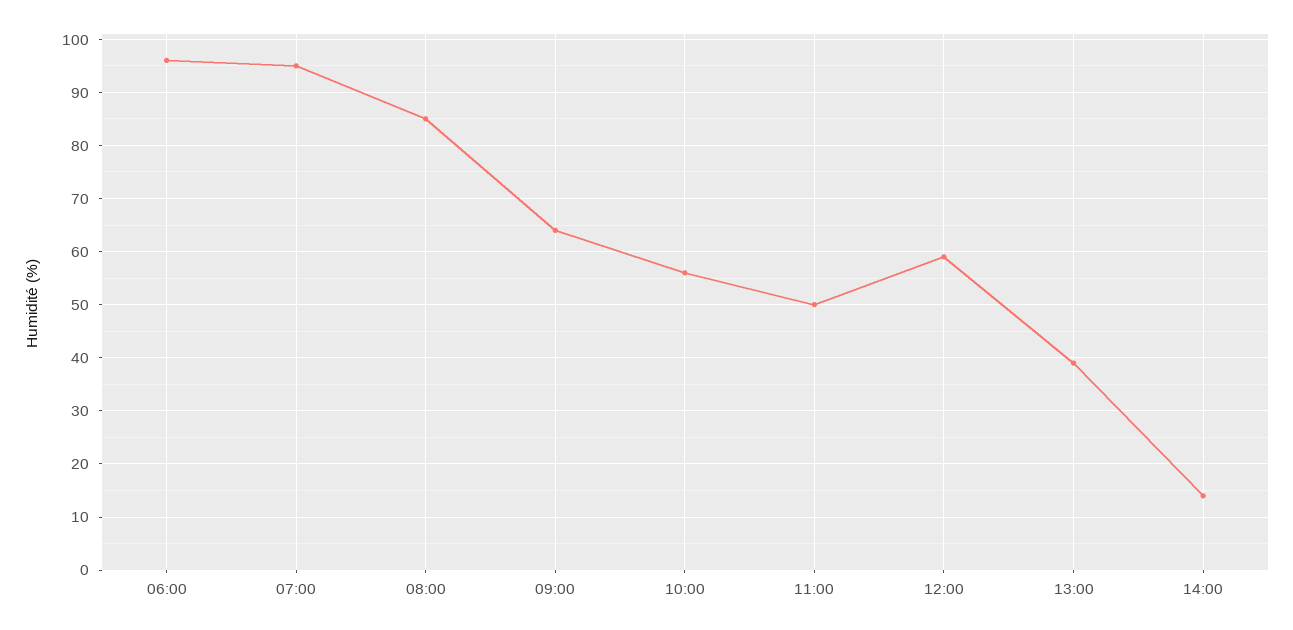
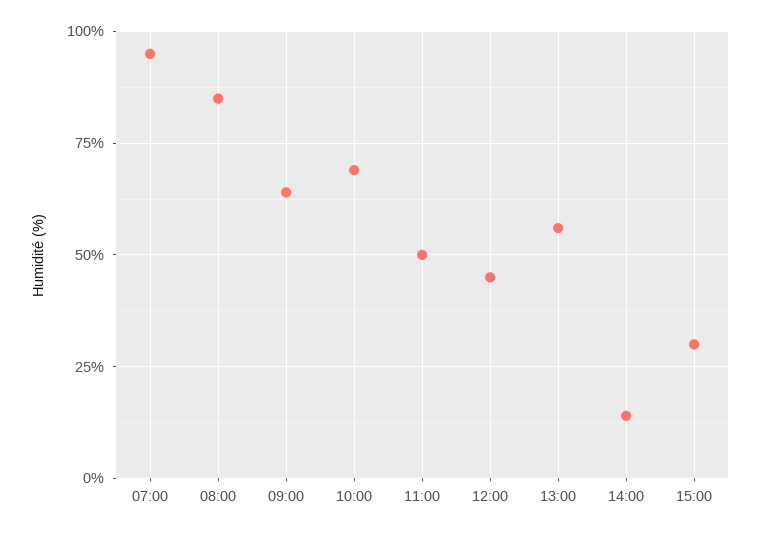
06:00: 95 -> none
10:00: 55 -> 70
12:00: 60 -> 45
13:00: 40 -> 55
15:00: none -> 30

